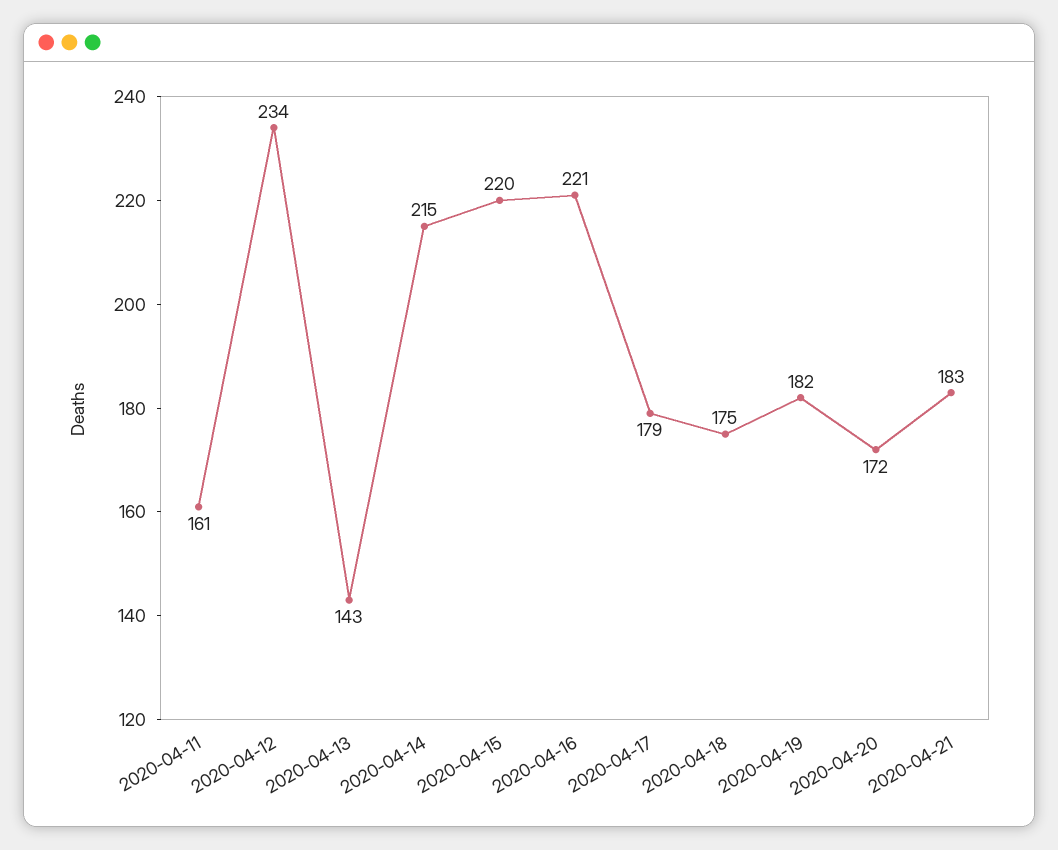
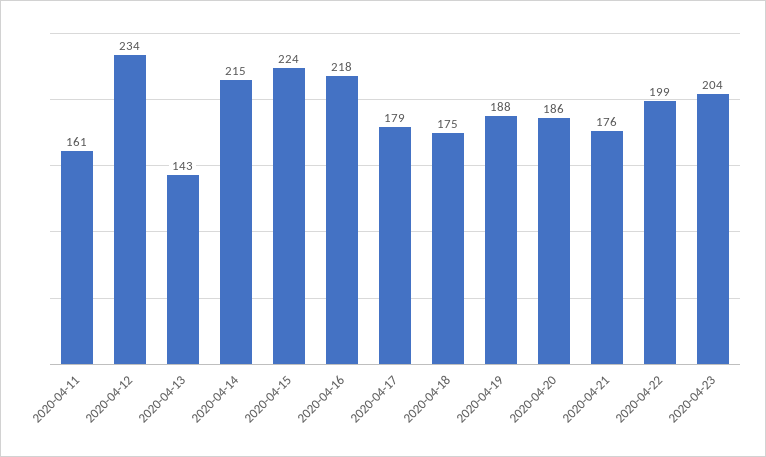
2020-04-15: 220 -> 224
2020-04-16: 221 -> 218
2020-04-19: 182 -> 188
2020-04-20: 172 -> 186
2020-04-21: 183 -> 176
2020-04-22: none -> 199
2020-04-23: none -> 204

